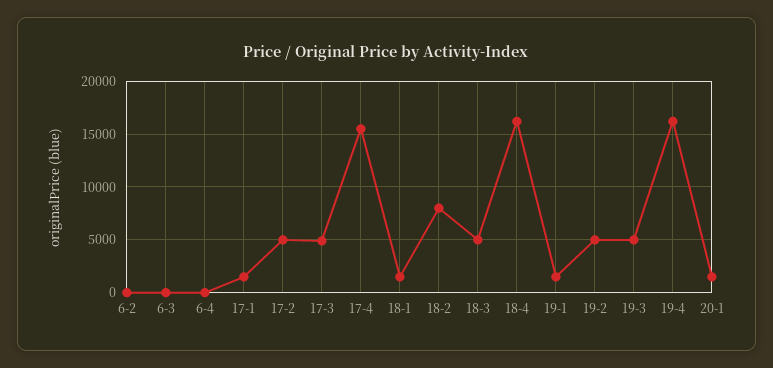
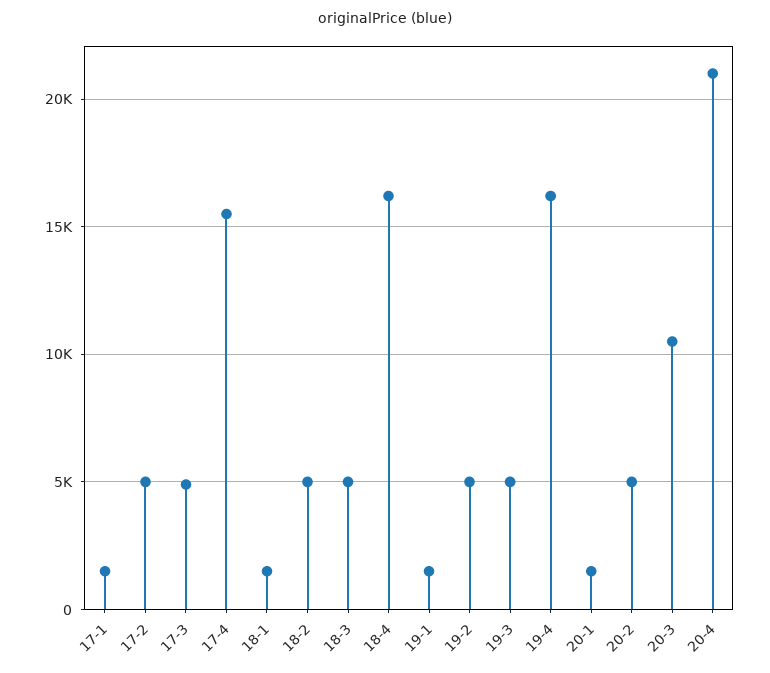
6-2: 0 -> none
6-3: 0 -> none
6-4: 0 -> none
18-2: 8000 -> 5000
20-2: none -> 5000
20-3: none -> 10500
20-4: none -> 21000

